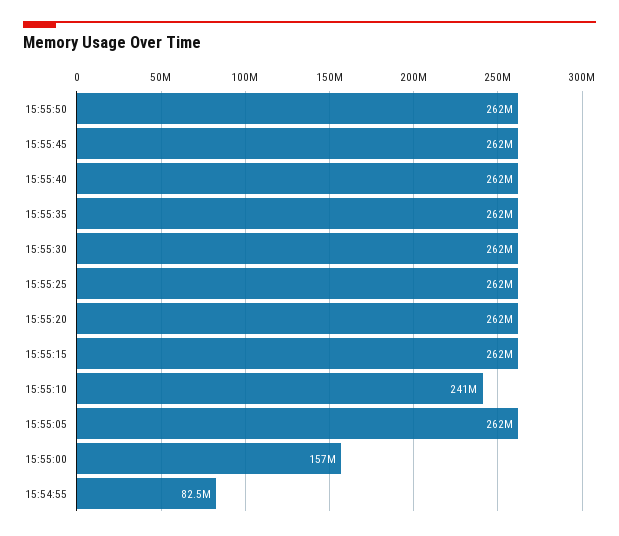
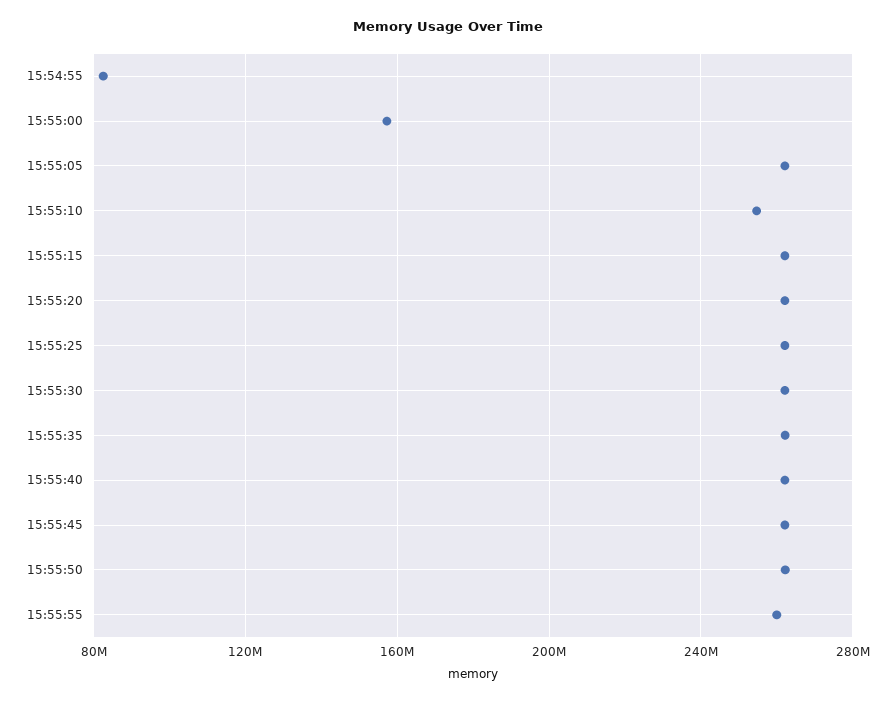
15:55:10: 241000000 -> 255000000
15:55:55: none -> 260000000

